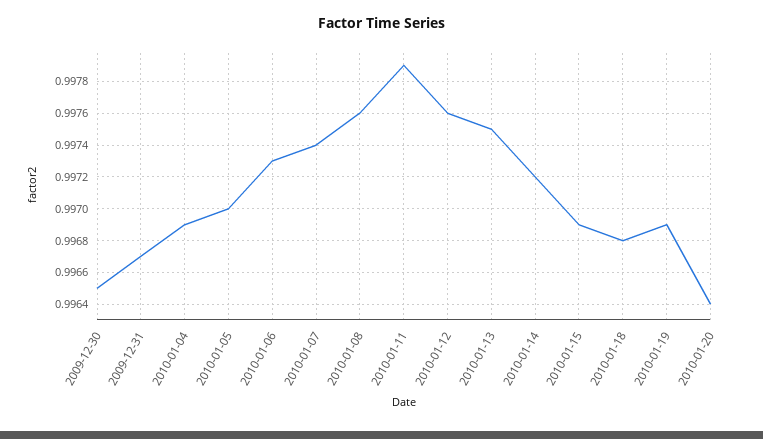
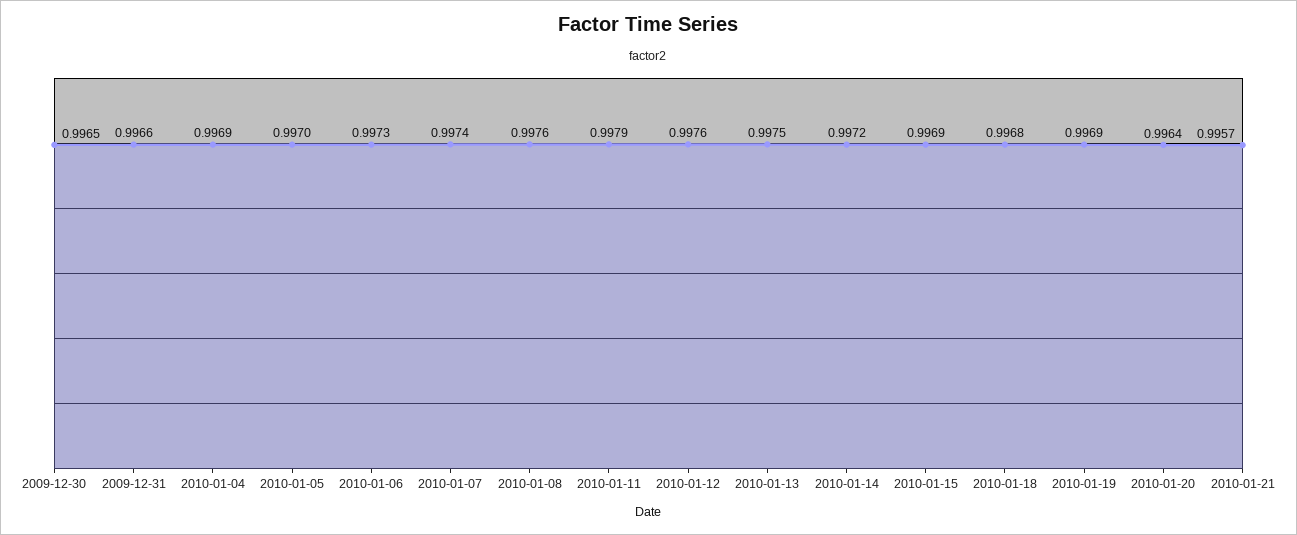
2009-12-31: 0.9967 -> 0.9966
2010-01-21: none -> 0.9957

